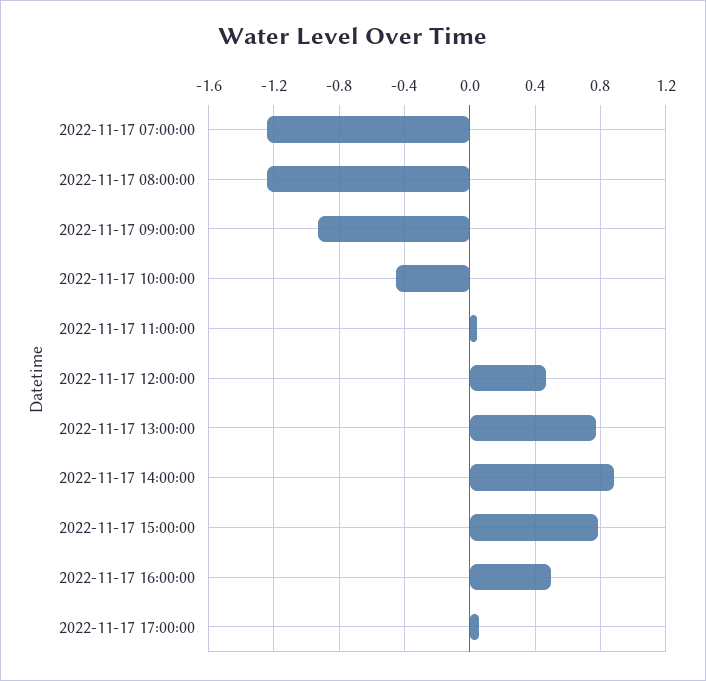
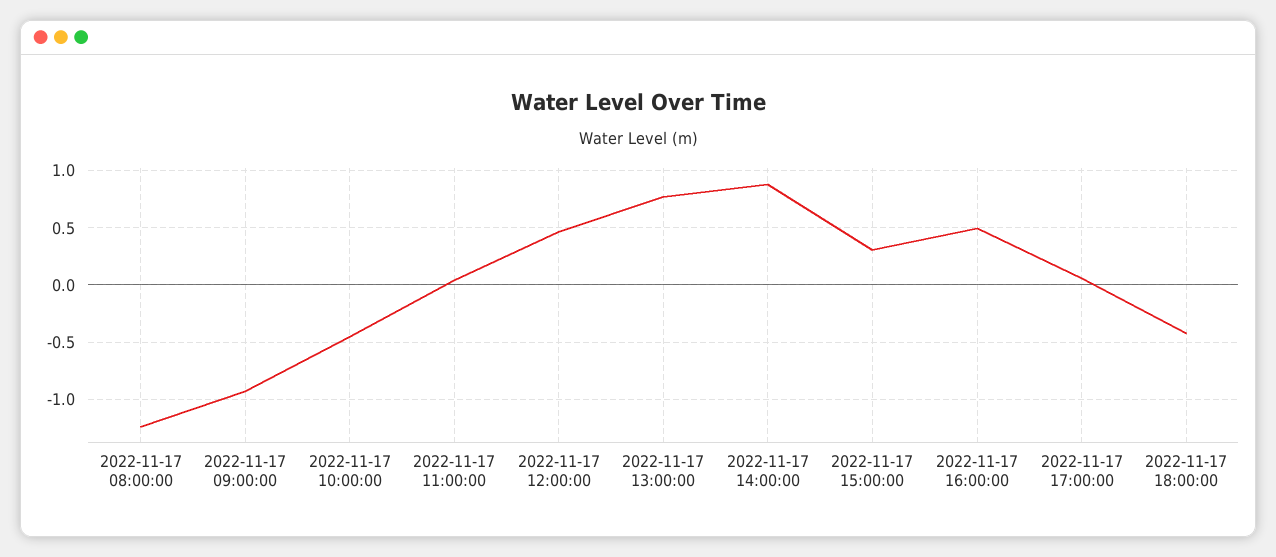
2022-11-17 07:00:00: -1.25 -> none
2022-11-17 15:00:00: 0.8 -> 0.3
2022-11-17 18:00:00: none -> -0.4

